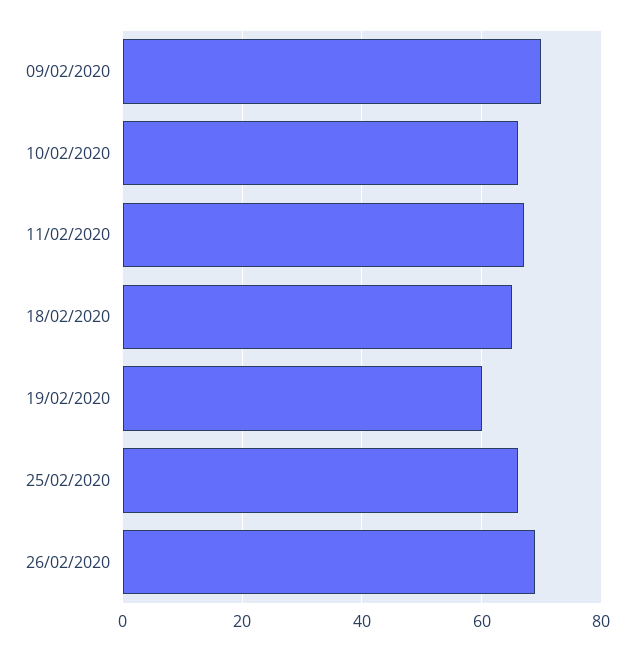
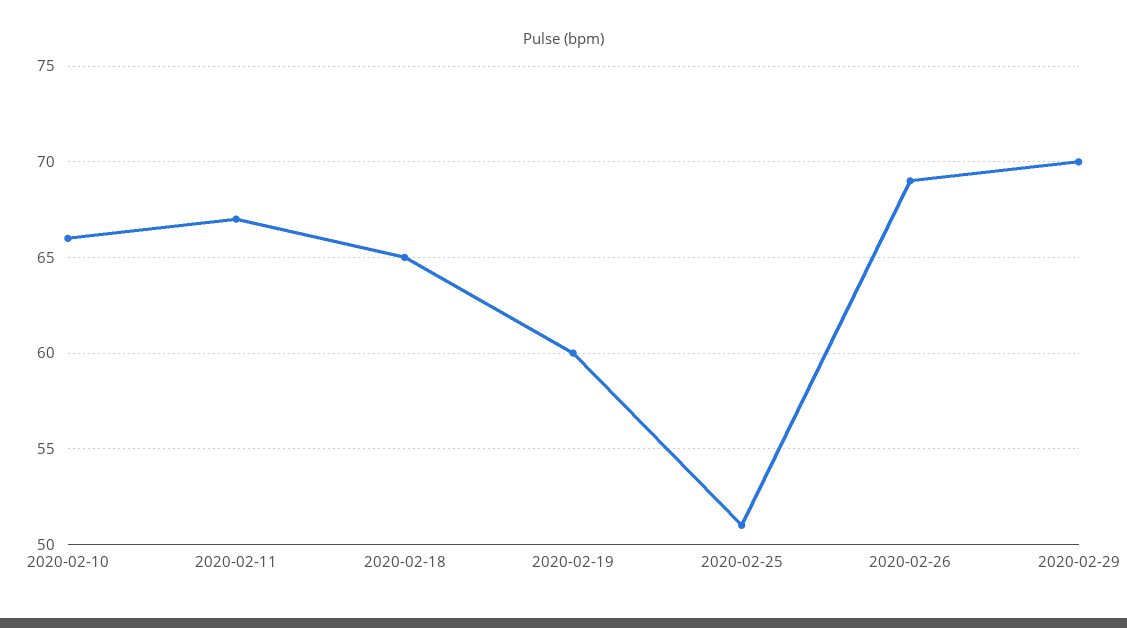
09/02/2020: 70 -> none
25/02/2020: 65 -> 51
2020-02-29: none -> 70

